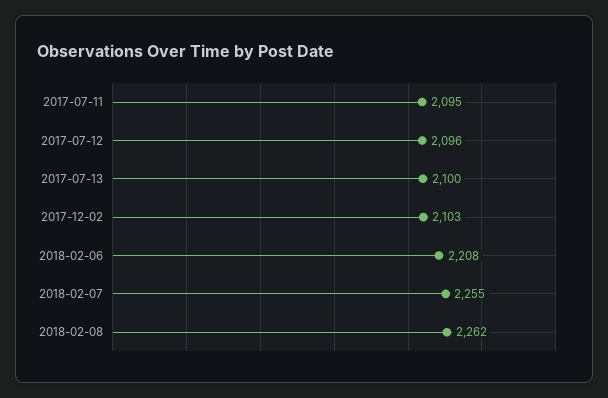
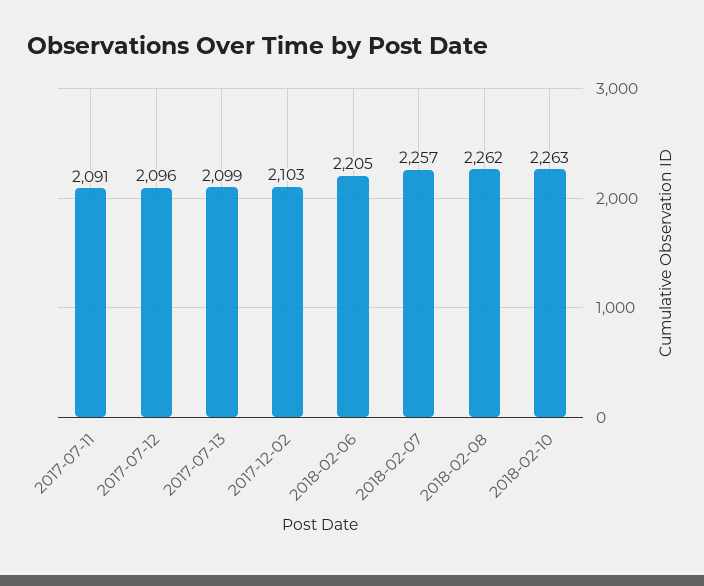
2017-07-11: 2095 -> 2091
2017-07-13: 2100 -> 2099
2018-02-06: 2208 -> 2205
2018-02-07: 2255 -> 2257
2018-02-10: none -> 2263

